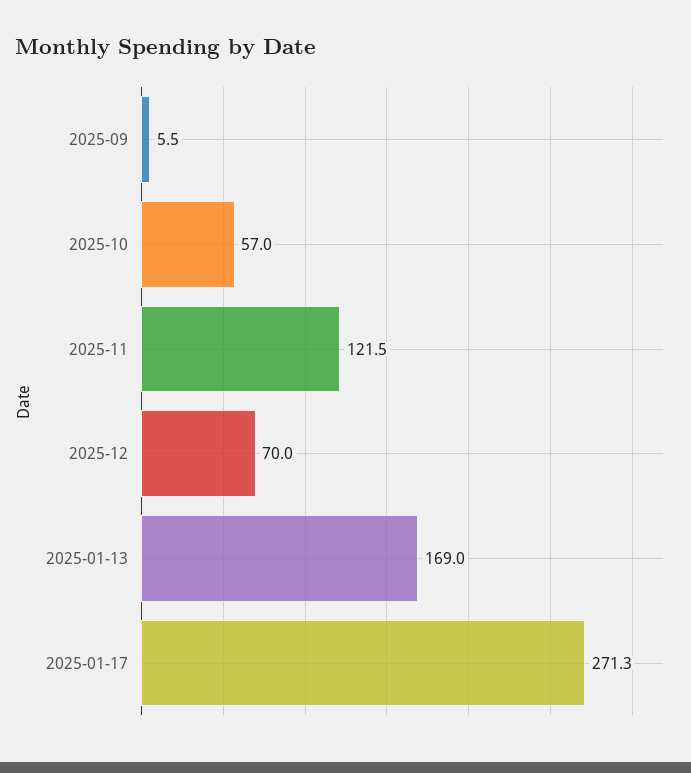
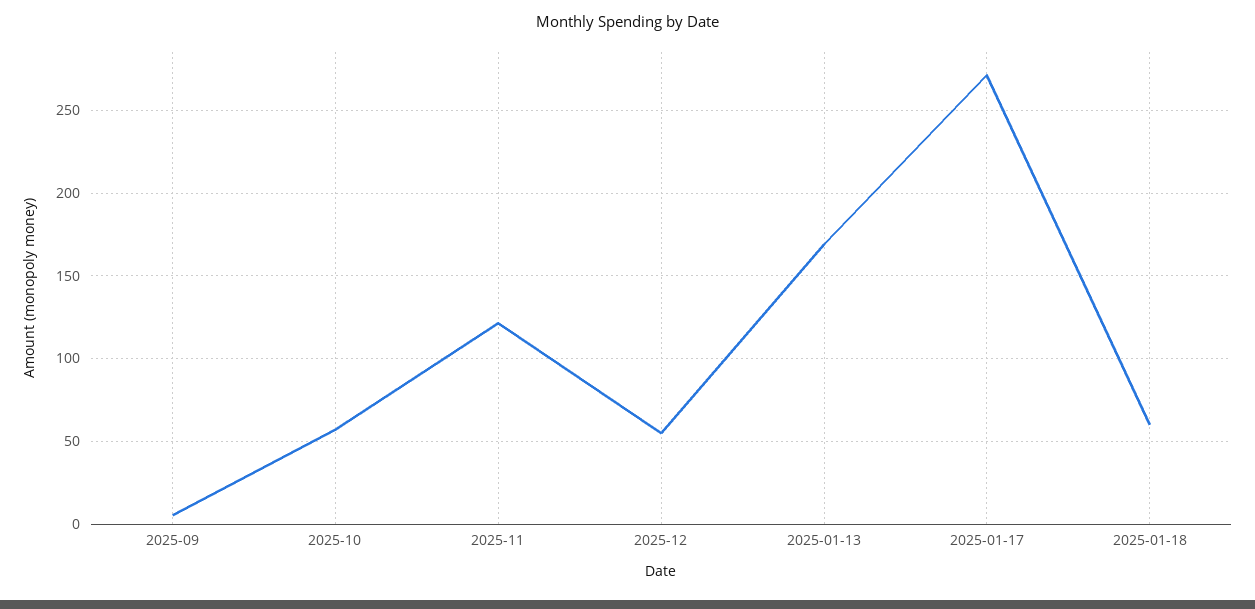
2025-12: 70 -> 55
2025-01-18: none -> 60

